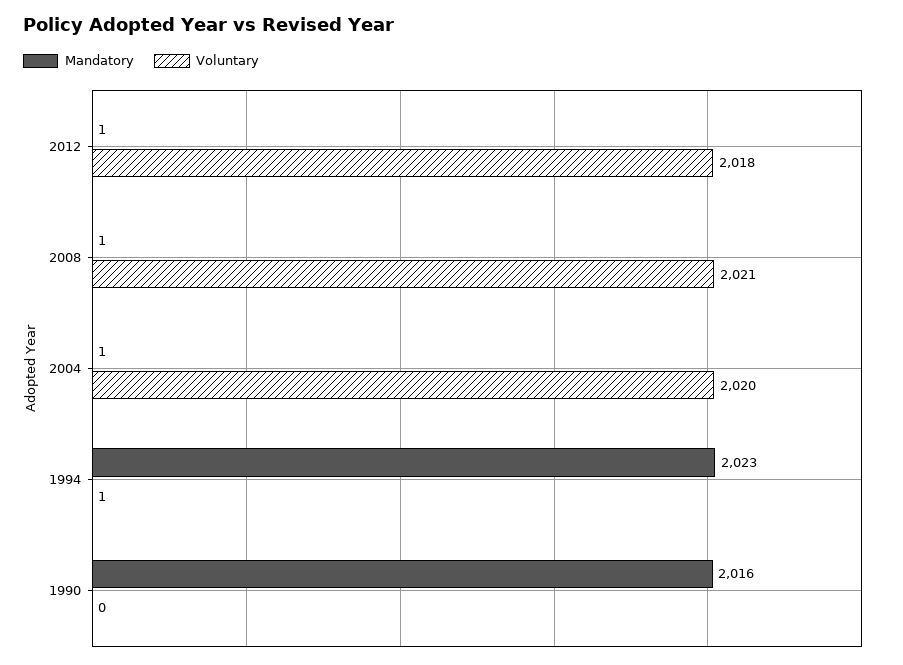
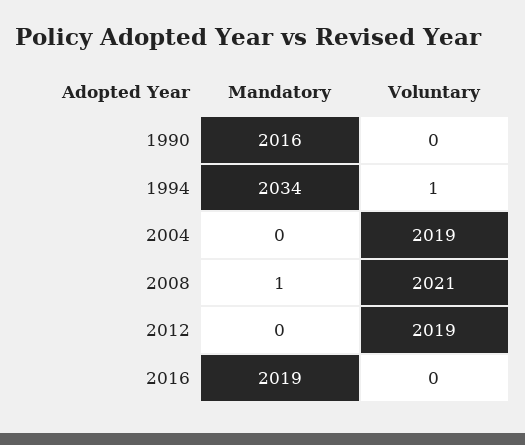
Mandatory, 2012: 1 -> 0
Voluntary, 2012: 2018 -> 2019
Mandatory, 2004: 1 -> 0
Voluntary, 2004: 2020 -> 2019
Mandatory, 1994: 2023 -> 2034
Mandatory, 2016: none -> 2019
Voluntary, 2016: none -> 0

